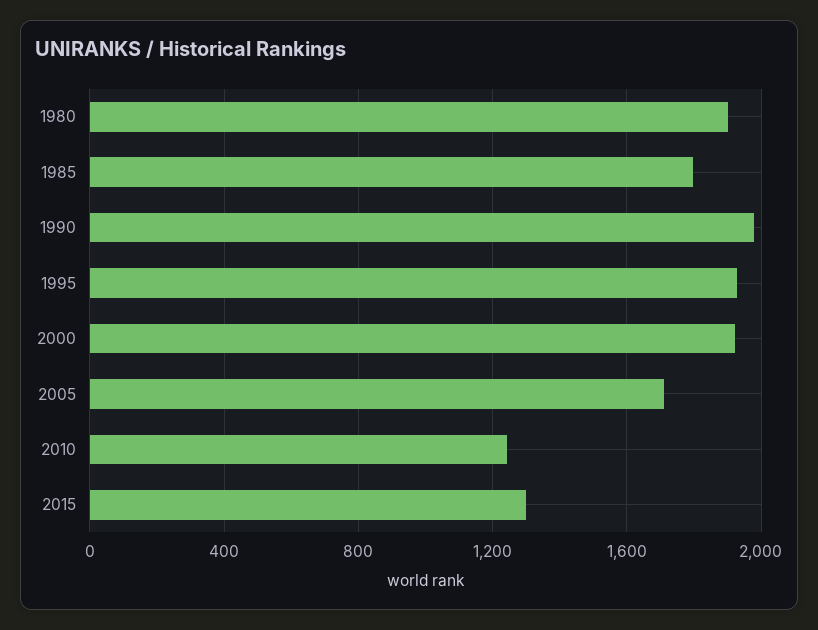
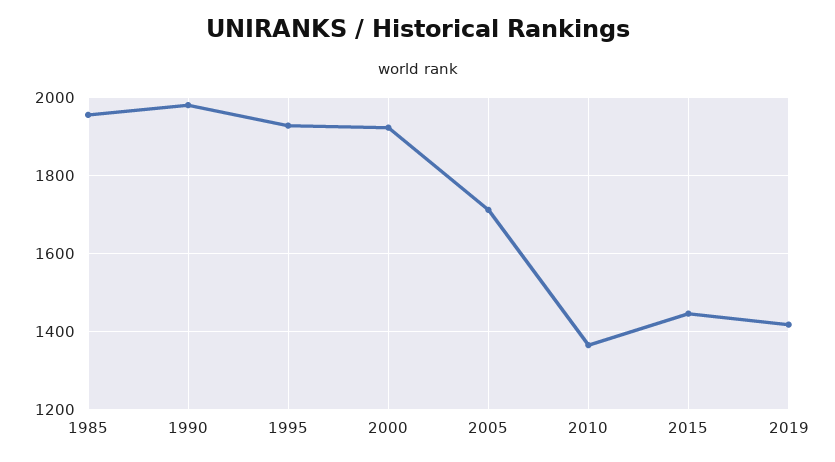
1980: 1900 -> none
1985: 1800 -> 1960
2010: 1250 -> 1360
2015: 1300 -> 1440
2019: none -> 1420

